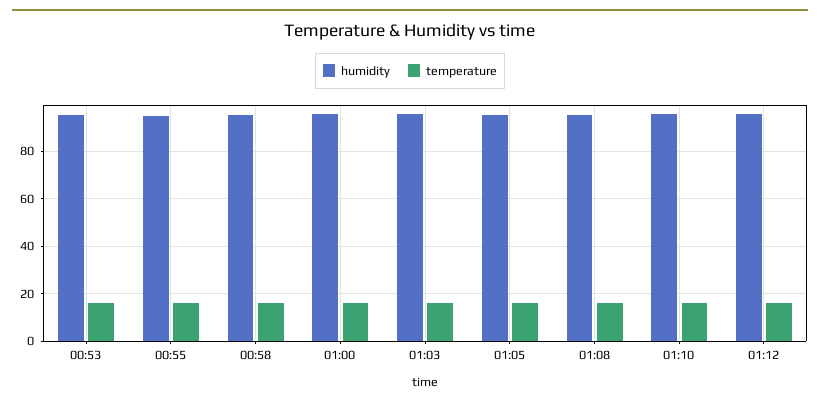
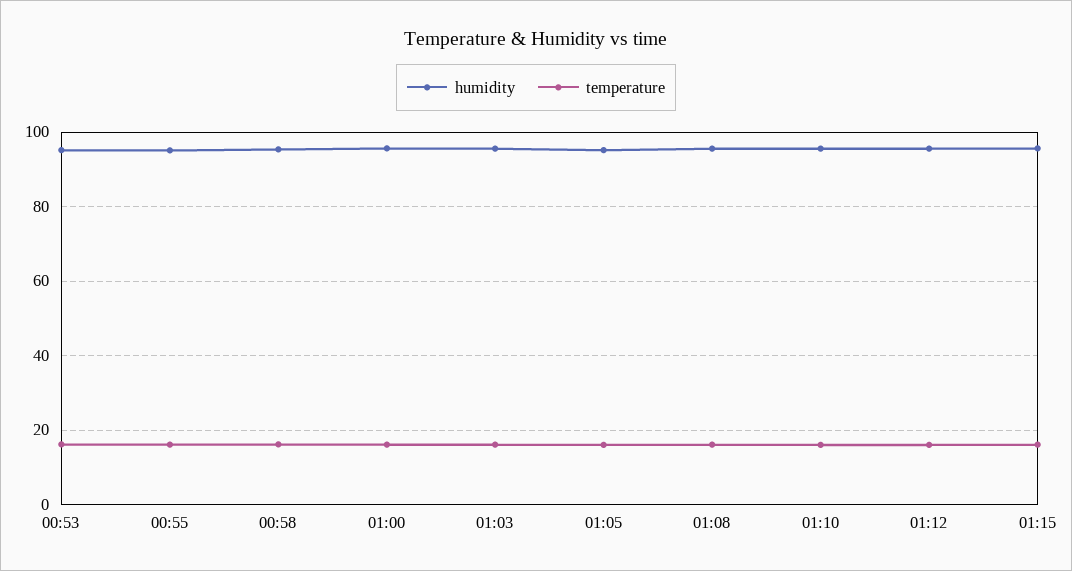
humidity, 01:15: none -> 96
temperature, 01:15: none -> 16

